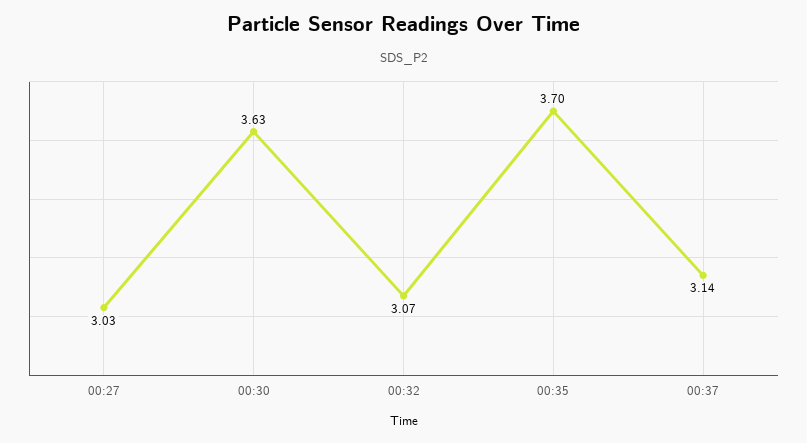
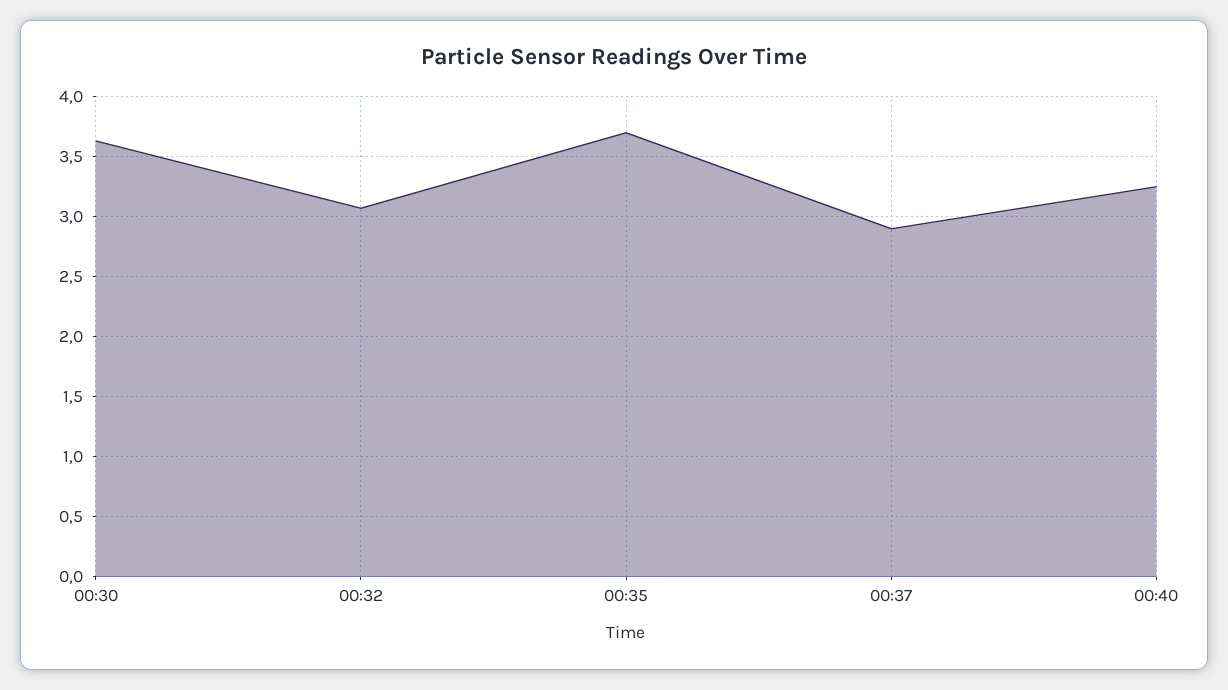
00:27: 3.03 -> none
00:37: 3.14 -> 2.9
00:40: none -> 3.25

